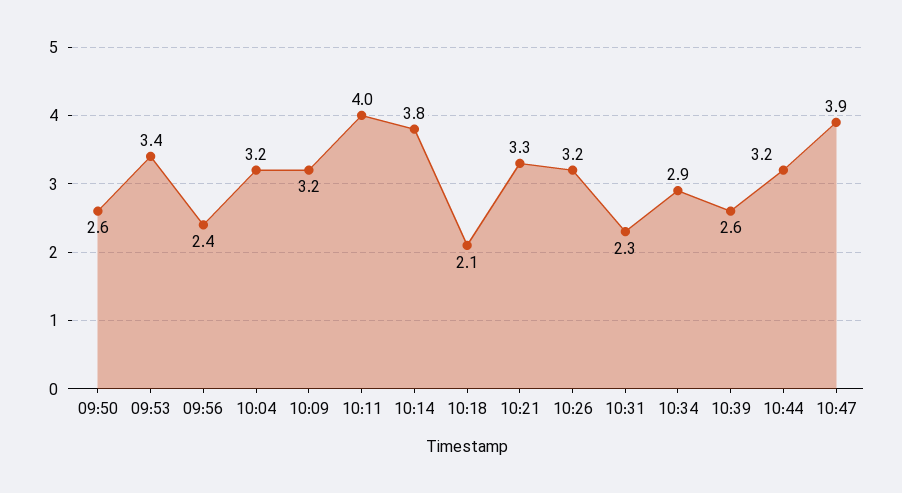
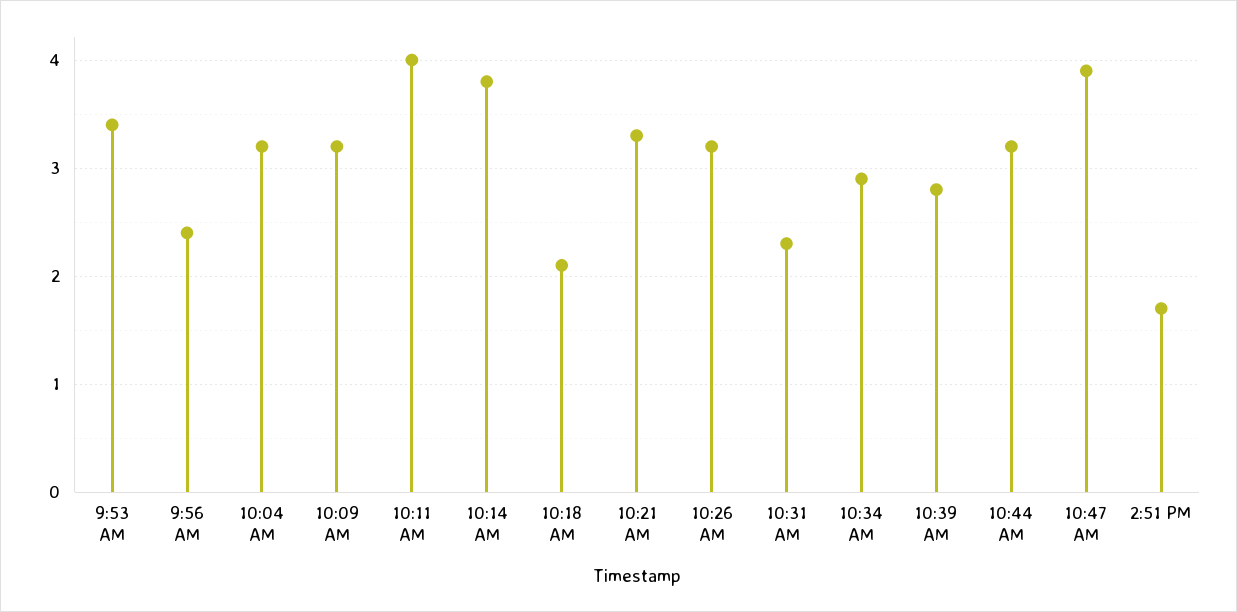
09:50: 2.6 -> none
10:39: 2.6 -> 2.8
2:51 PM: none -> 1.7

